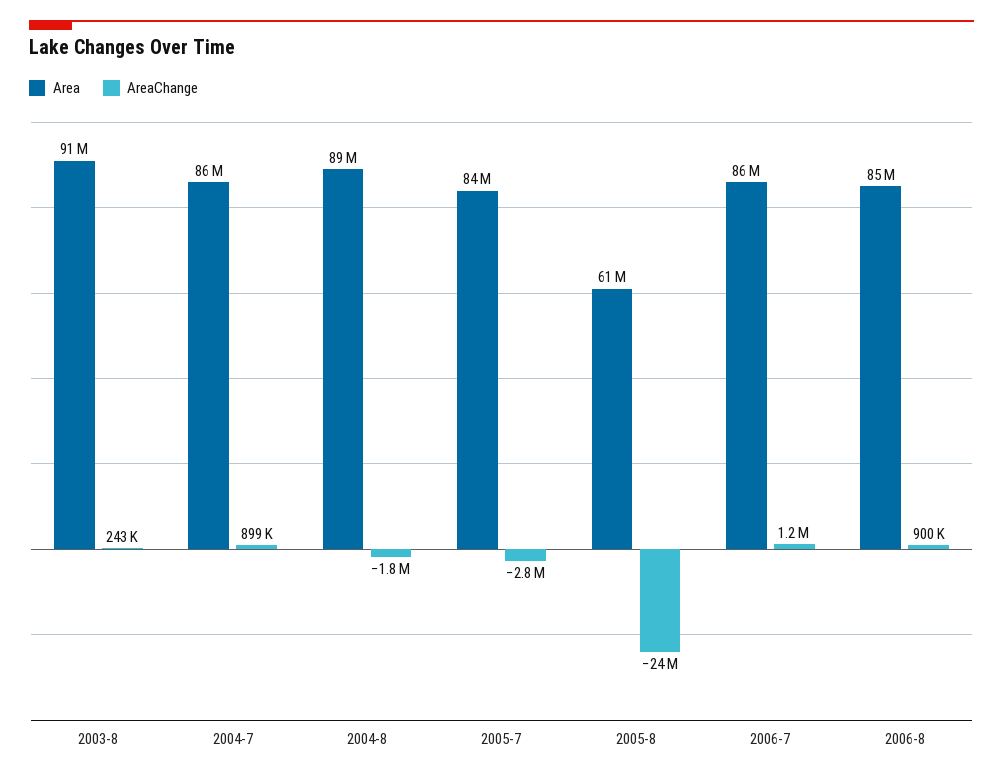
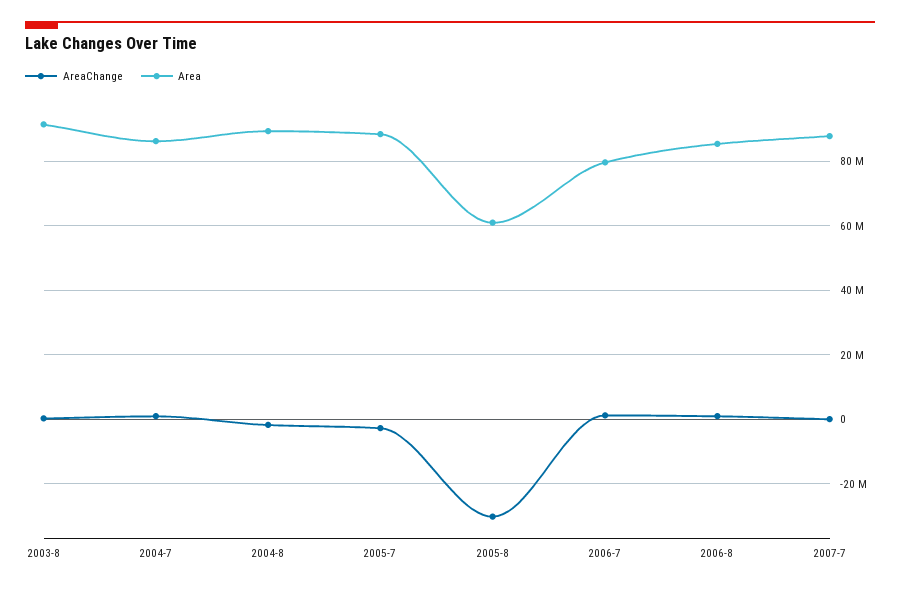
Area, 2005-7: 84000000 -> 88000000
AreaChange, 2005-8: -24000000 -> -30000000
Area, 2006-7: 86000000 -> 80000000
AreaChange, 2007-7: none -> 0
Area, 2007-7: none -> 88000000

